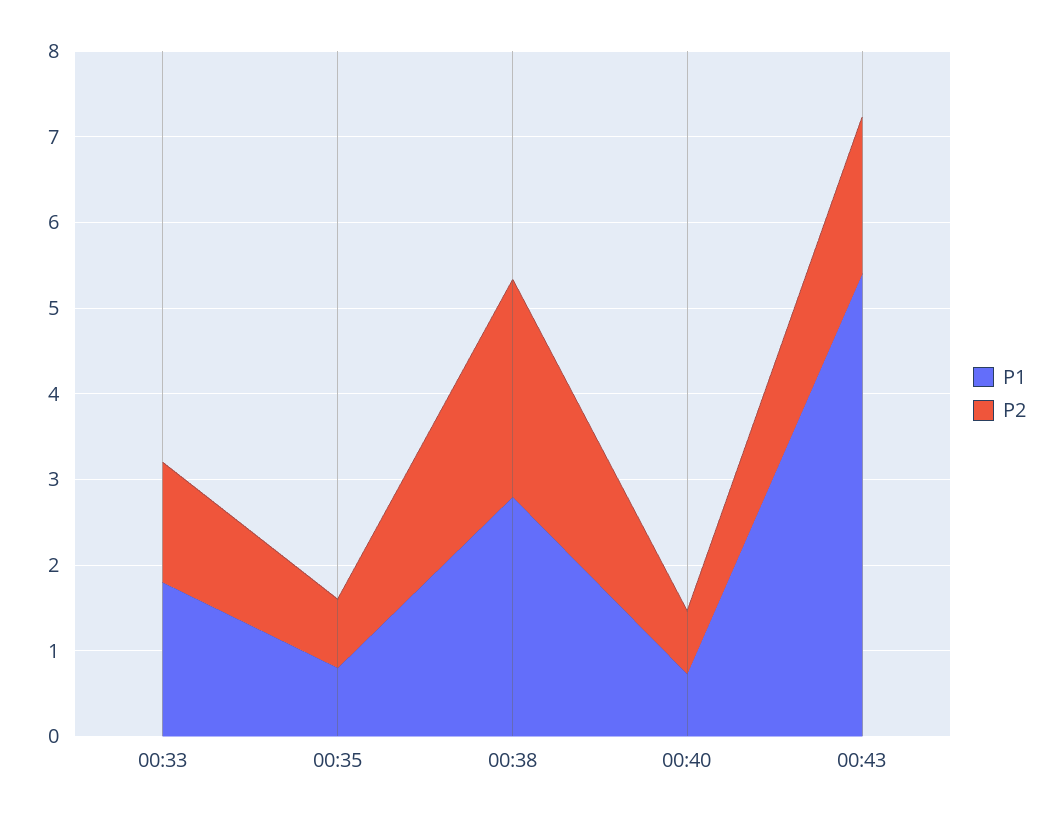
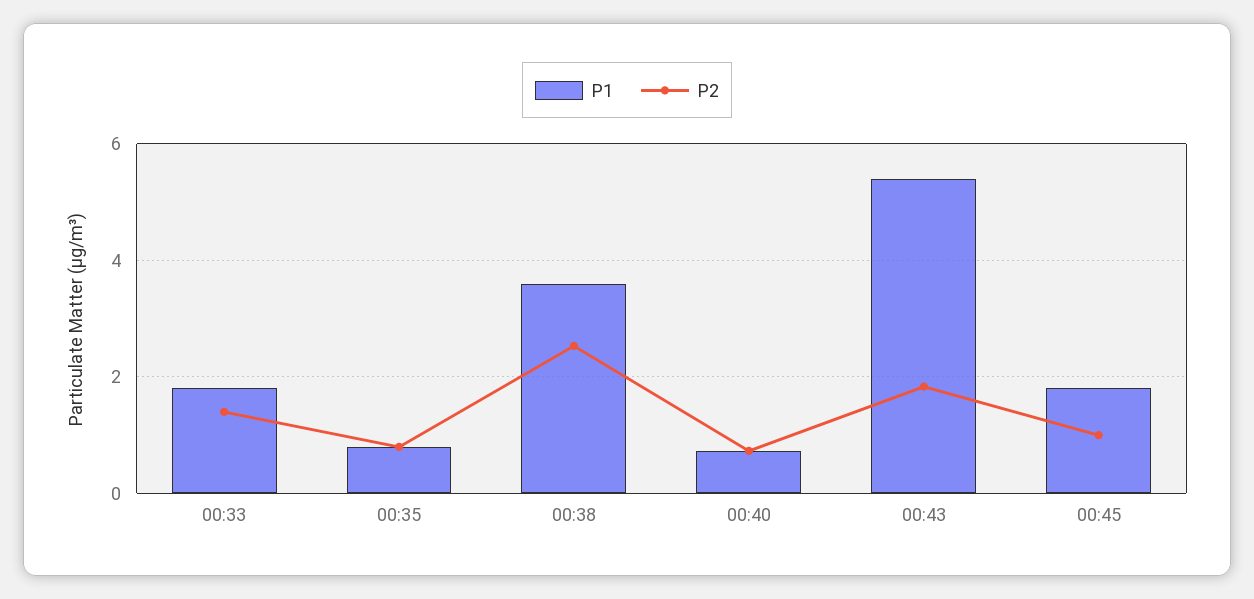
P1, 00:38: 2.8 -> 3.6
P1, 00:45: none -> 1.8
P2, 00:45: none -> 1

